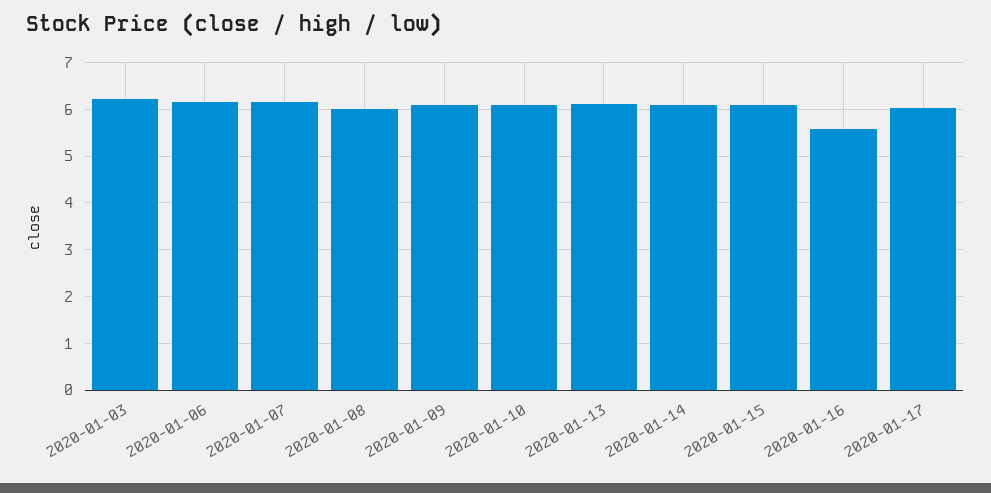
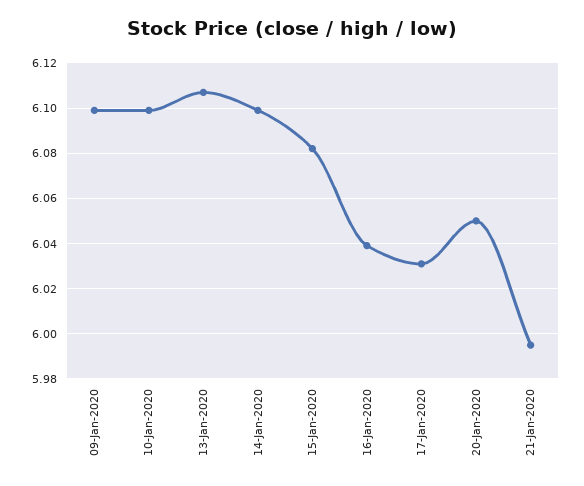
2020-01-03: 6.2 -> none
2020-01-06: 6.2 -> none
2020-01-07: 6.2 -> none
2020-01-08: 6 -> none
2020-01-16: 5.6 -> 6.04
20-Jan-2020: none -> 6.05
21-Jan-2020: none -> 5.995

